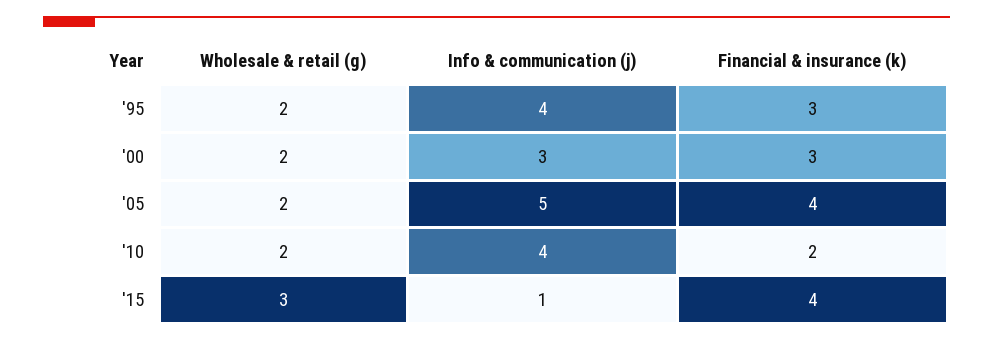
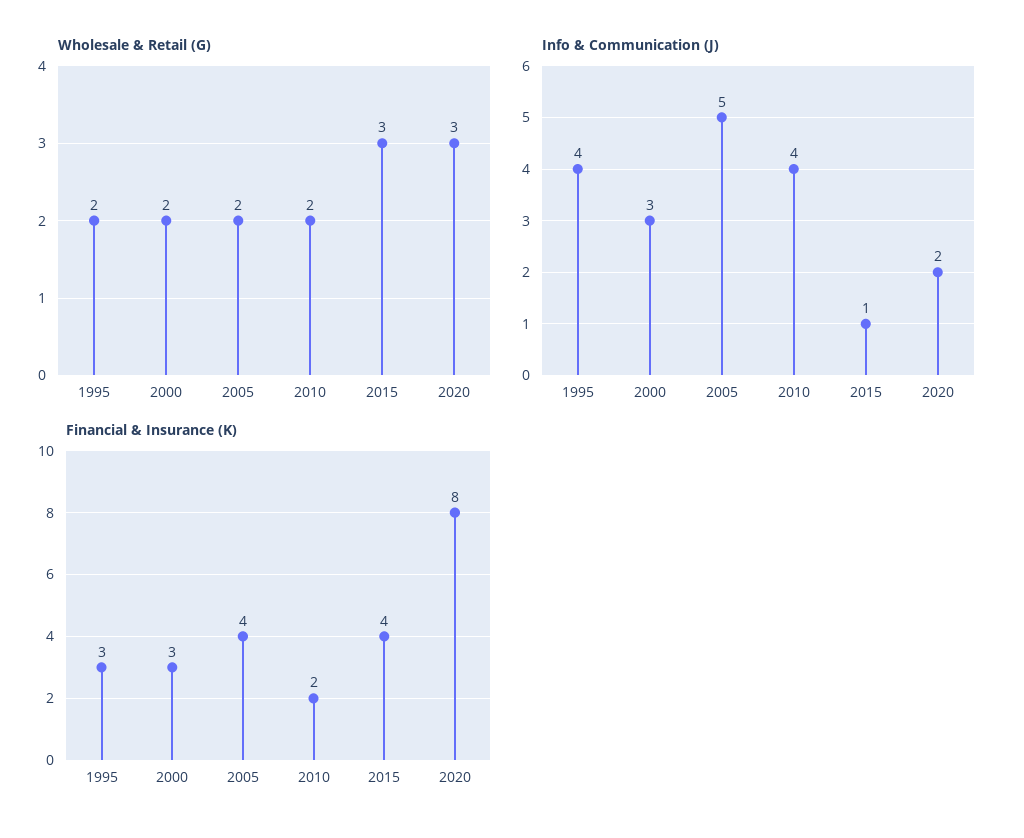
Wholesale & retail (g), 2020: none -> 3
Info & communication (j), 2020: none -> 2
Financial & insurance (k), 2020: none -> 8

